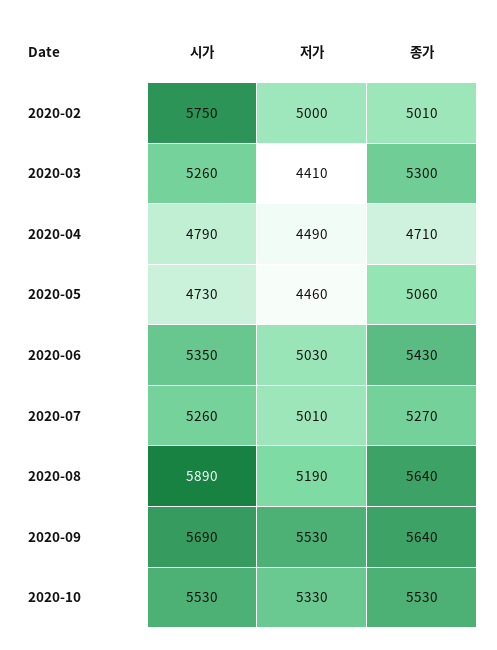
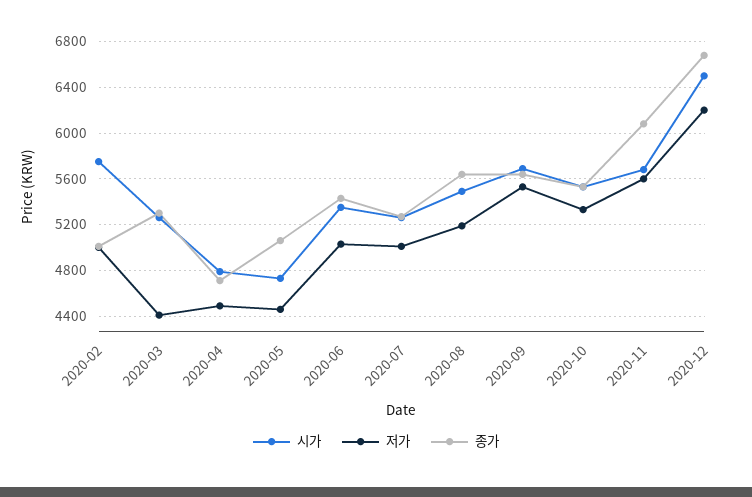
시가, 2020-08: 5890 -> 5500
시가, 2020-11: none -> 5700
저가, 2020-11: none -> 5600
종가, 2020-11: none -> 6100
시가, 2020-12: none -> 6500
저가, 2020-12: none -> 6200
종가, 2020-12: none -> 6700

